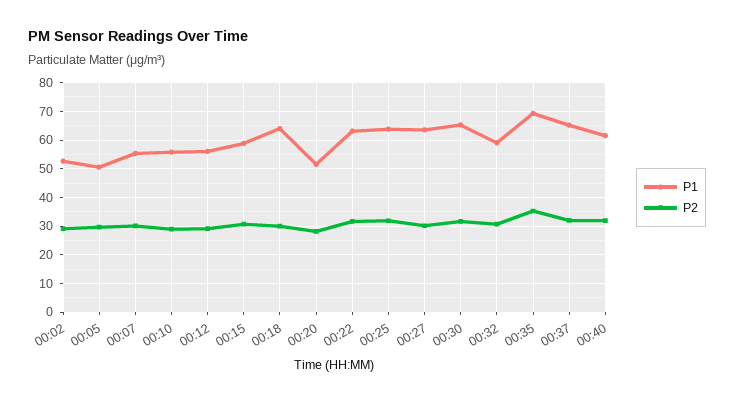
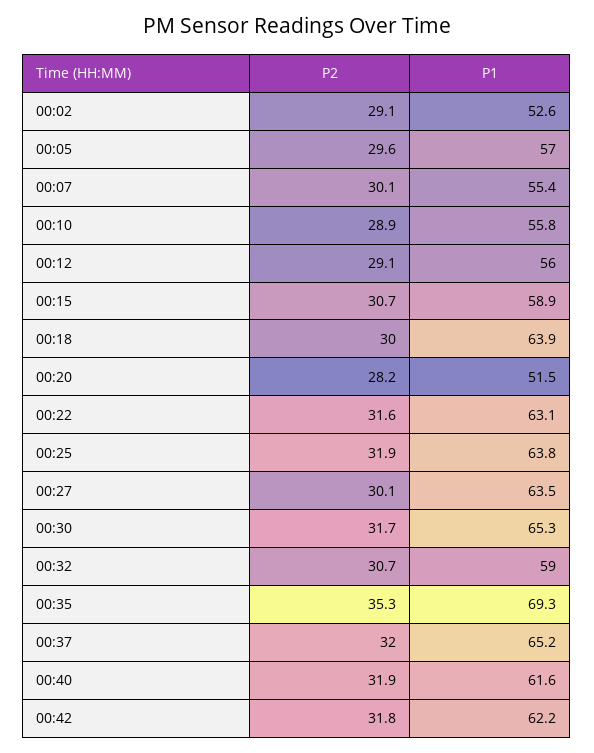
P1, 00:05: 50 -> 57
P2, 00:42: none -> 31.8
P1, 00:42: none -> 62.2

